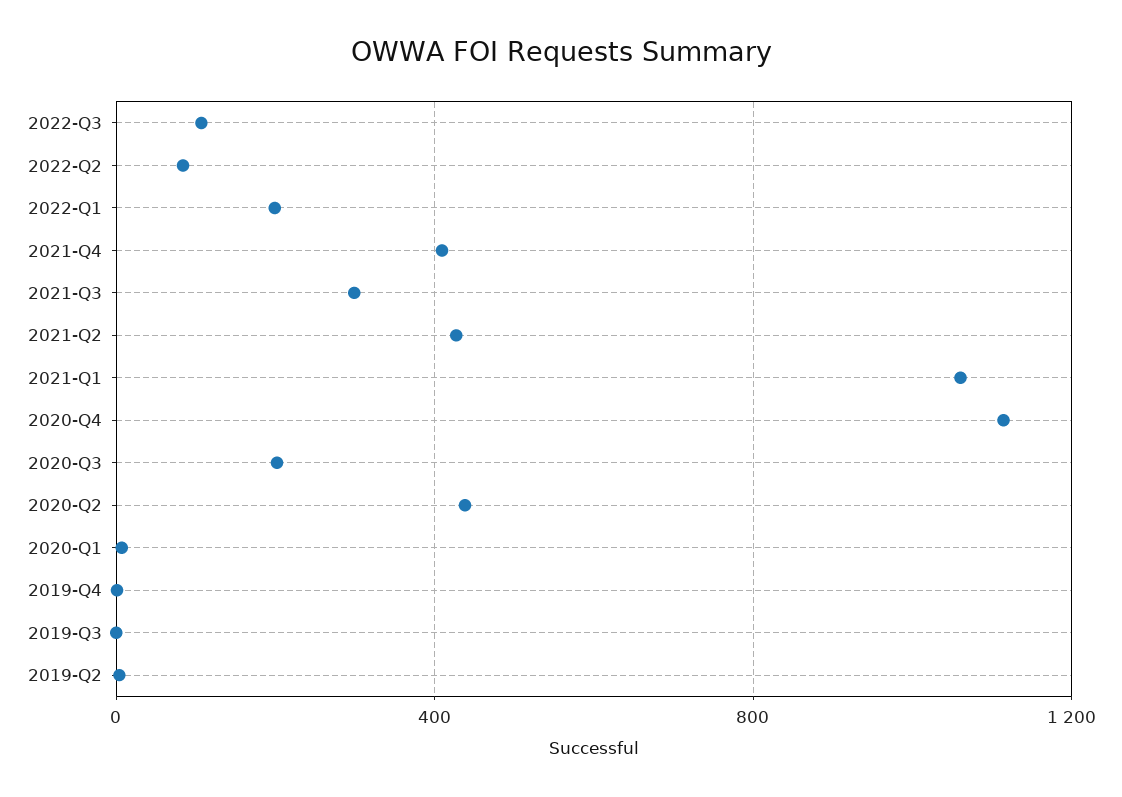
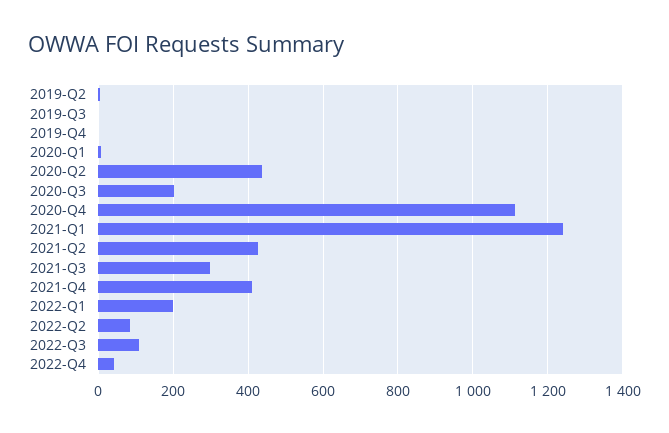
2021-Q1: 1050 -> 1240
2022-Q4: none -> 40

